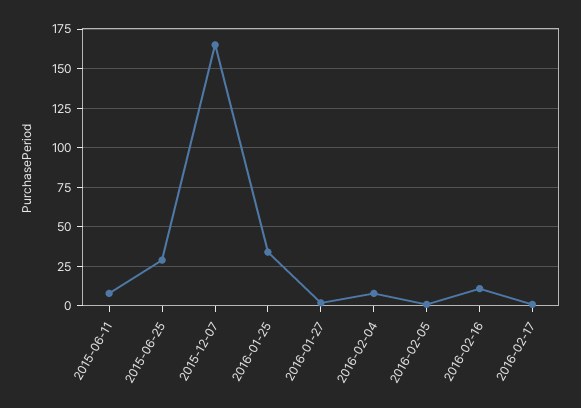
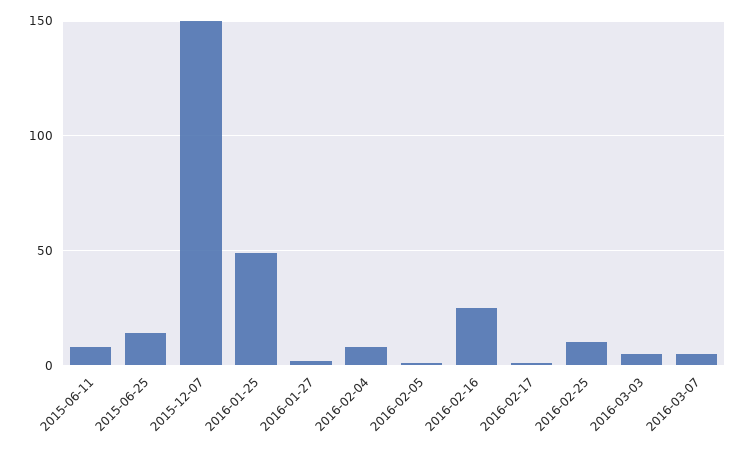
2015-06-25: 30 -> 15
2015-12-07: 165 -> 150
2016-01-25: 35 -> 50
2016-02-16: 10 -> 25
2016-02-25: none -> 10
2016-03-03: none -> 5
2016-03-07: none -> 5

